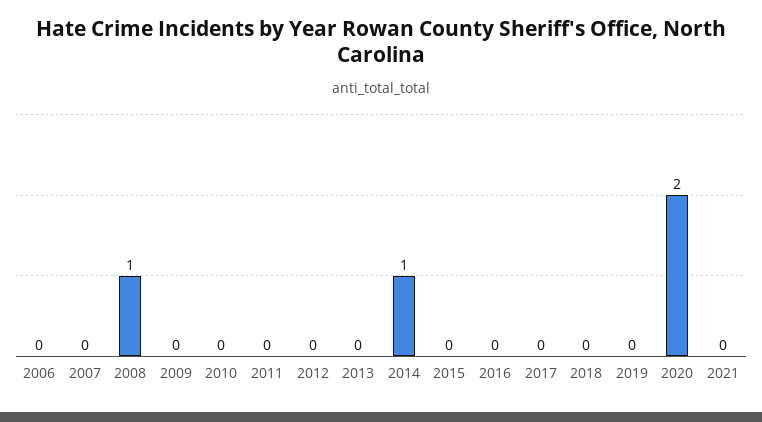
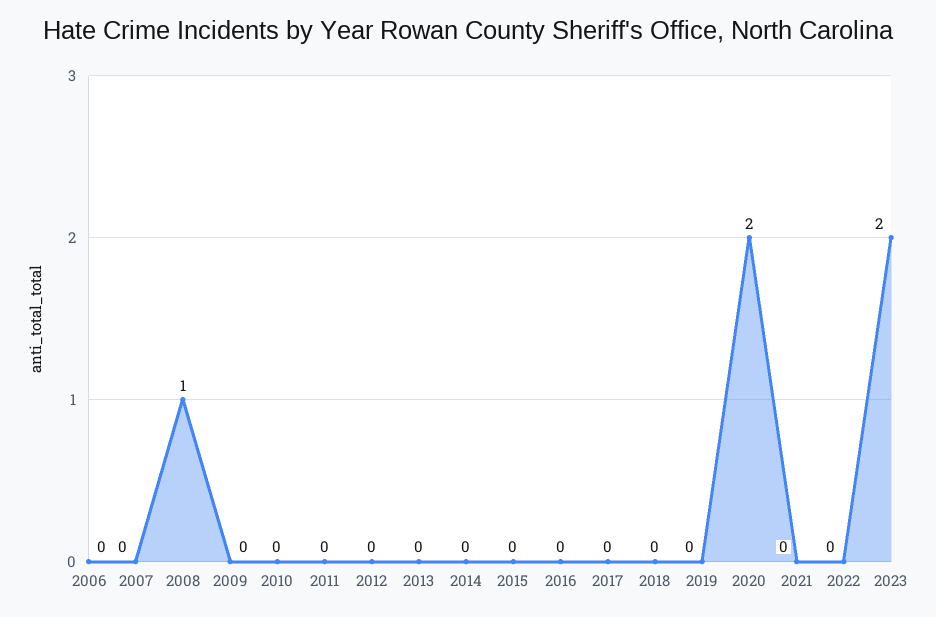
2014: 1 -> 0
2022: none -> 0
2023: none -> 2

